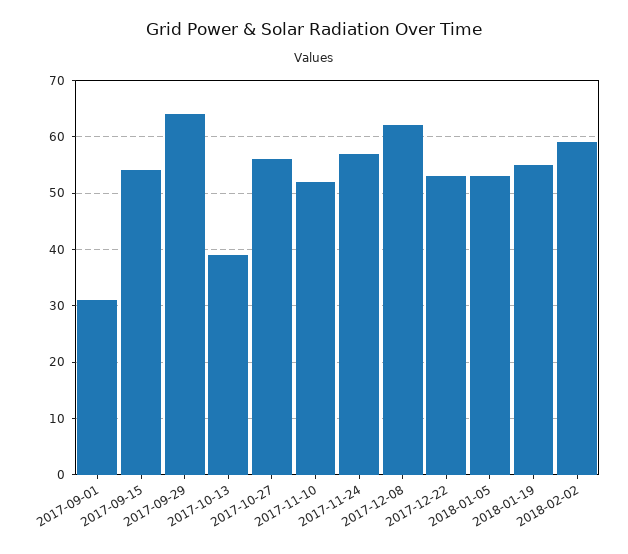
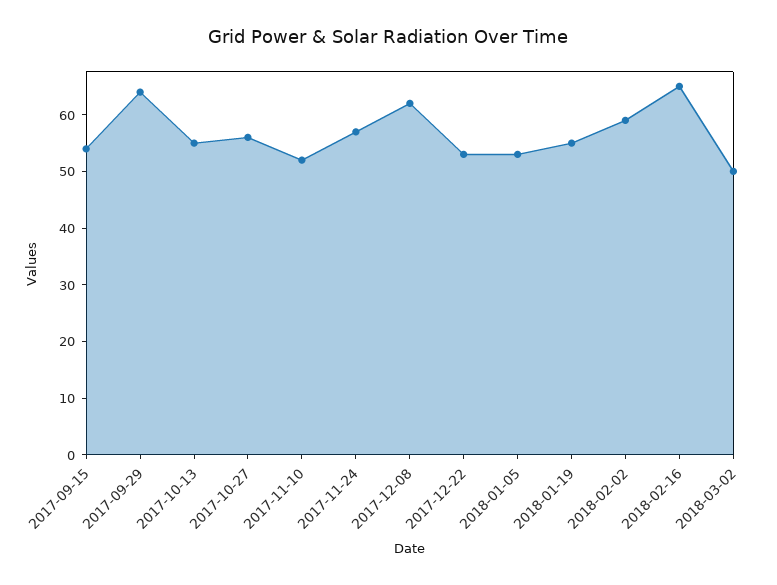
2017-09-01: 30 -> none
2017-10-13: 40 -> 55
2018-02-16: none -> 65
2018-03-02: none -> 50

